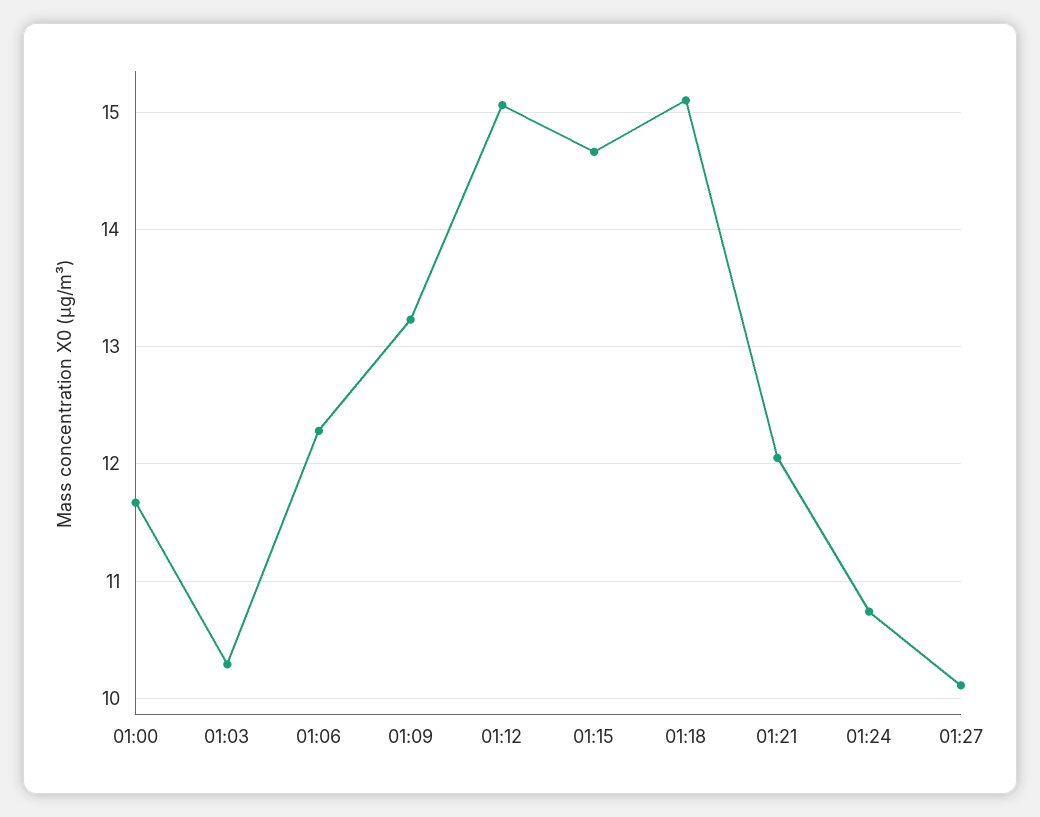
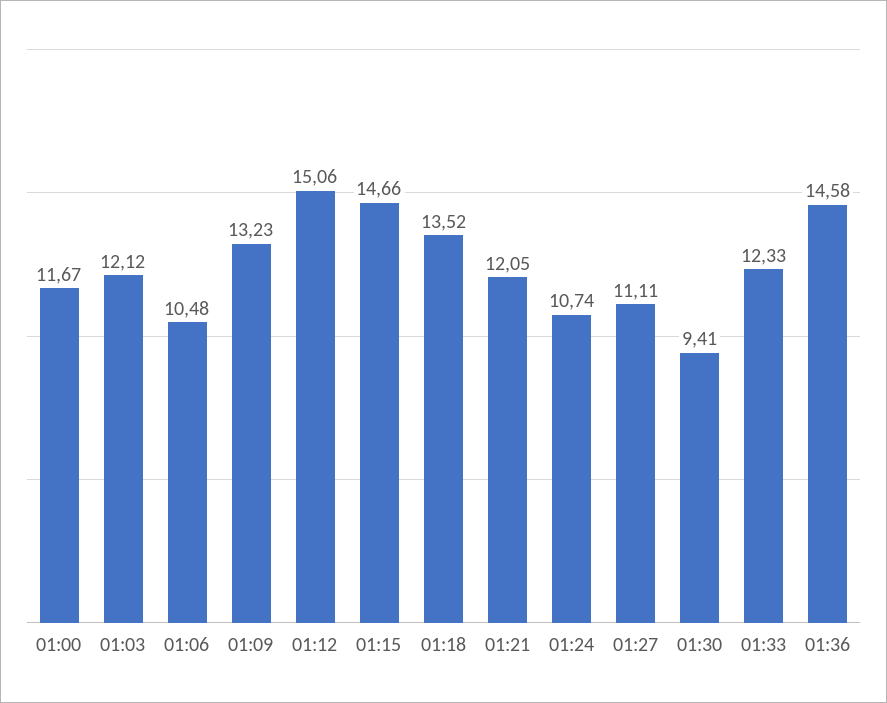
01:03: 10.3 -> 12.12
01:06: 12.3 -> 10.48
01:18: 15.1 -> 13.52
01:27: 10.1 -> 11.11
01:30: none -> 9.41
01:33: none -> 12.33
01:36: none -> 14.58

